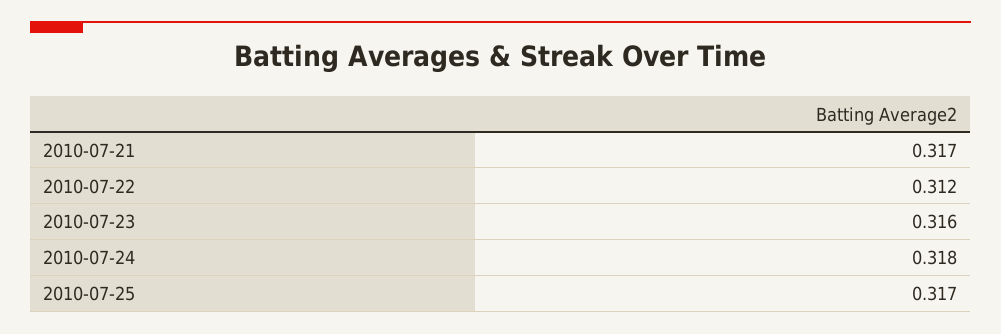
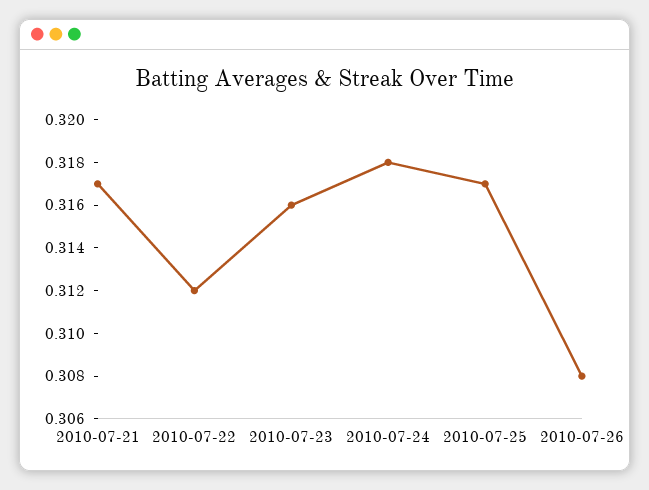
2010-07-26: none -> 0.308

